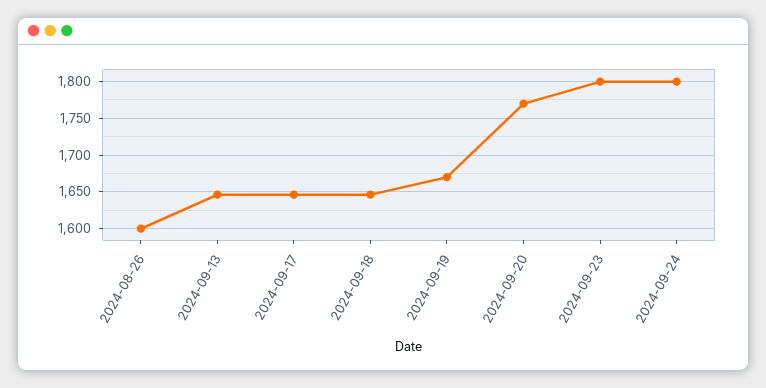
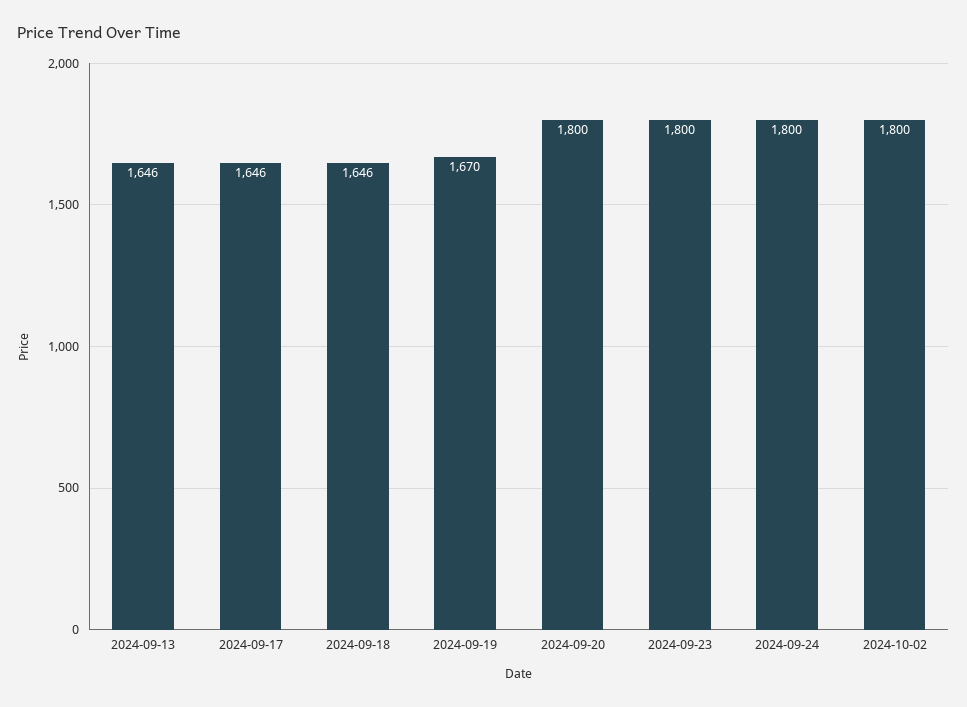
2024-08-26: 1600 -> none
2024-09-20: 1770 -> 1800
2024-10-02: none -> 1800

